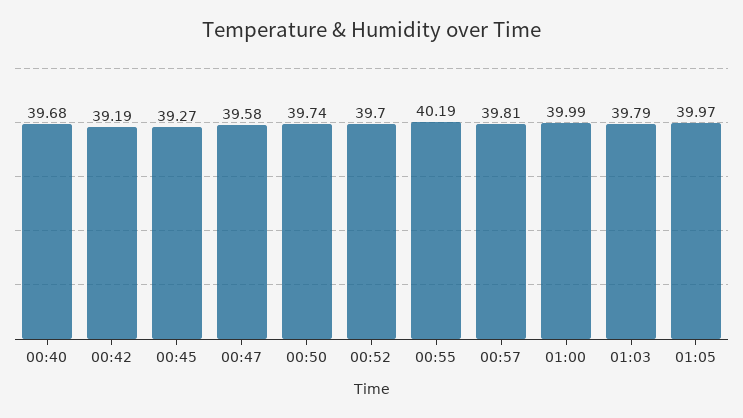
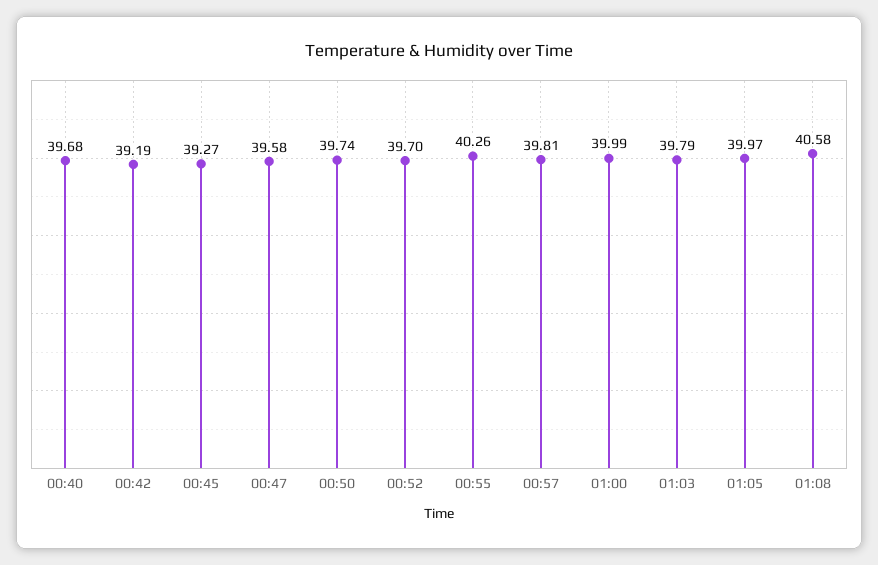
00:55: 40.19 -> 40.26
01:08: none -> 40.58

